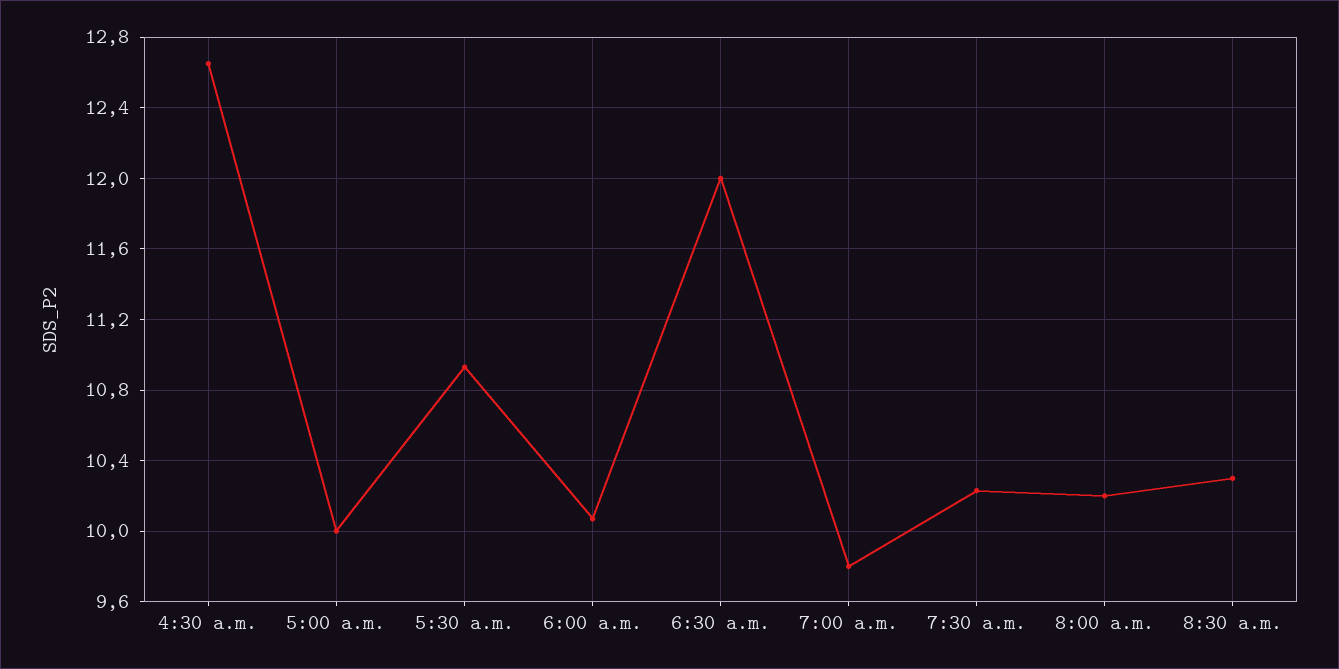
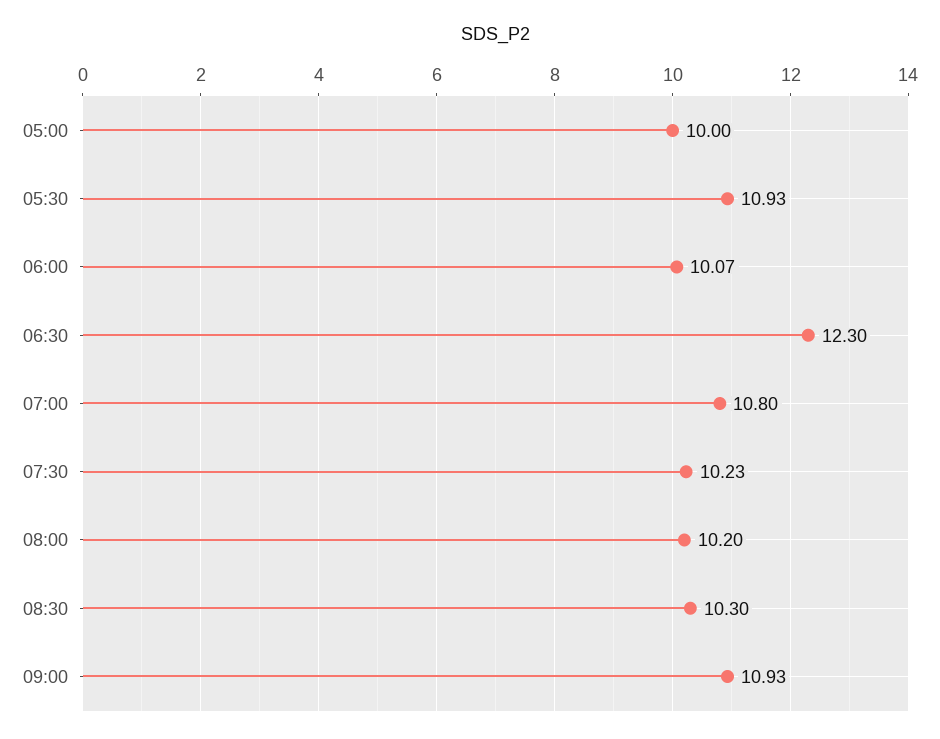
4:30 a.m.: 12.65 -> none
6:30 a.m.: 12 -> 12.3
7:00 a.m.: 9.8 -> 10.8
09:00: none -> 10.93

